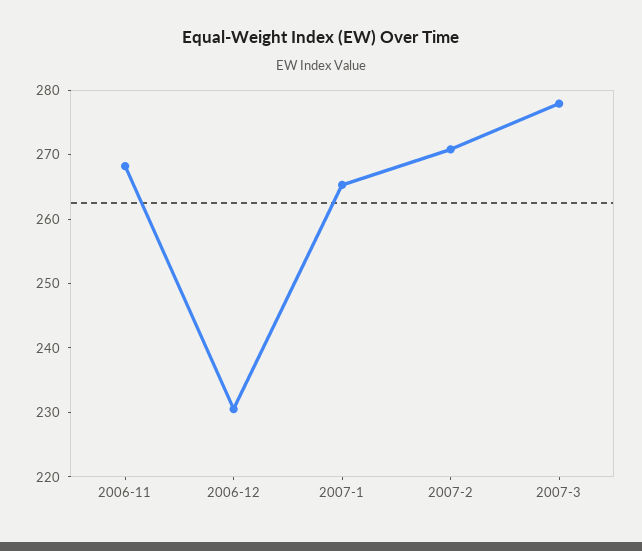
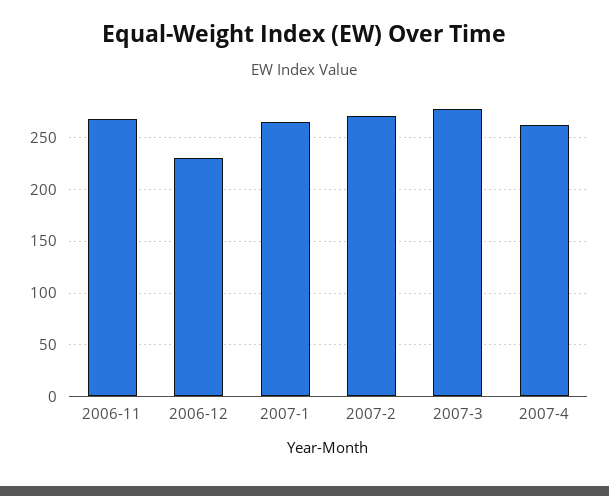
2007-4: none -> 260

